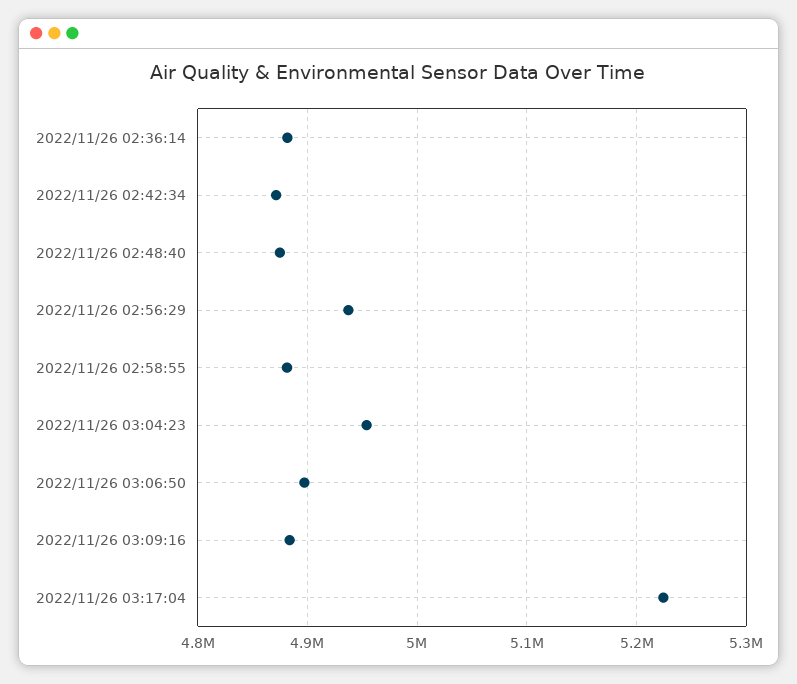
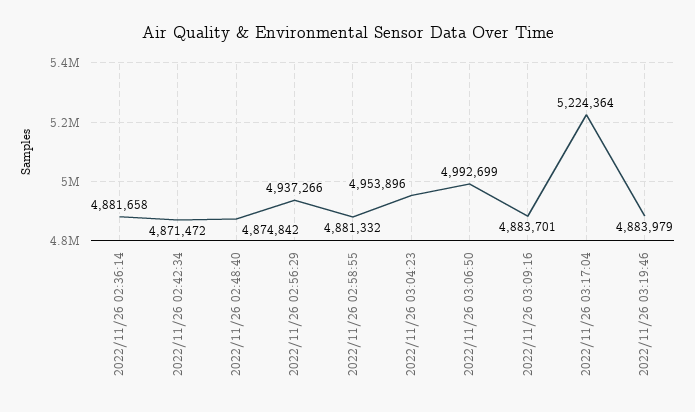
2022/11/26 03:06:50: 4900000 -> 4992699
2022/11/26 03:19:46: none -> 4883979

